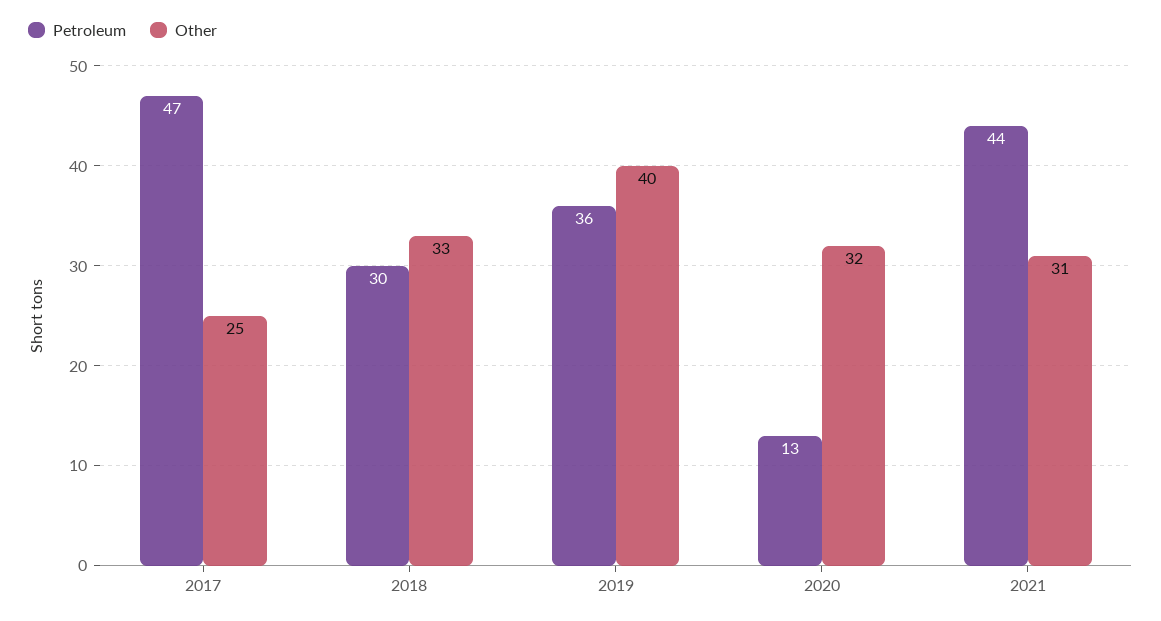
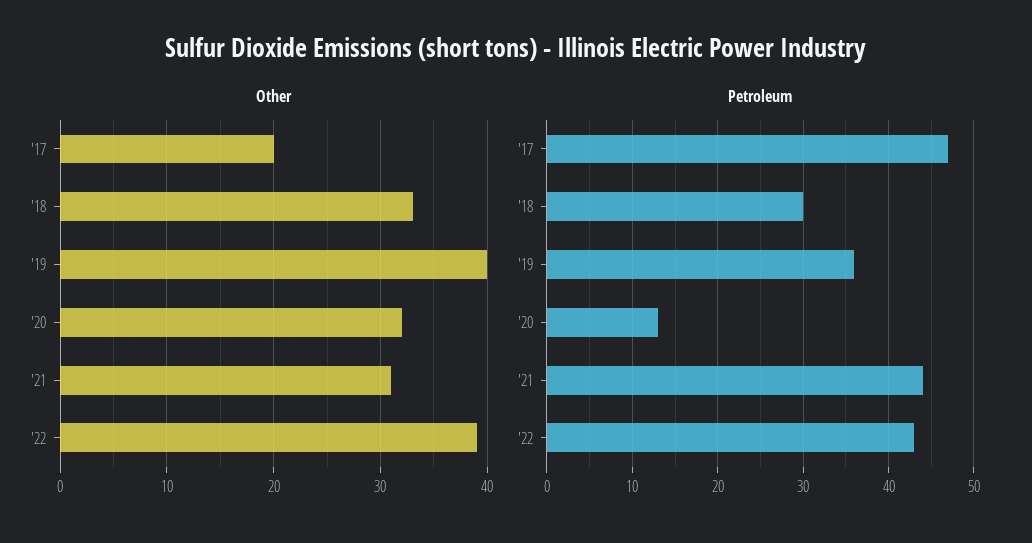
Other, 2017: 25 -> 20
Other, '22: none -> 39
Petroleum, '22: none -> 43

